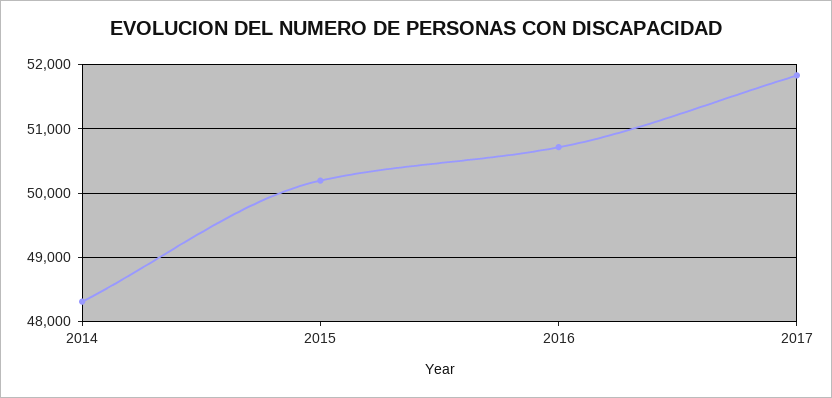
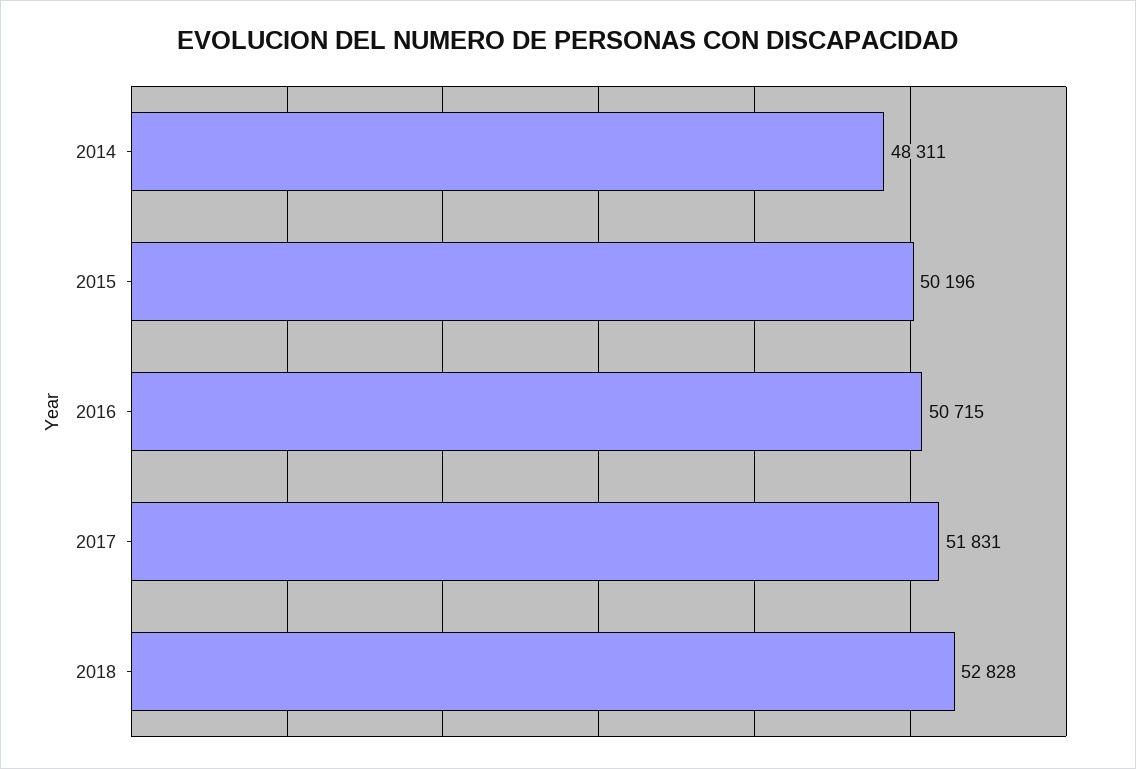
2018: none -> 52828

